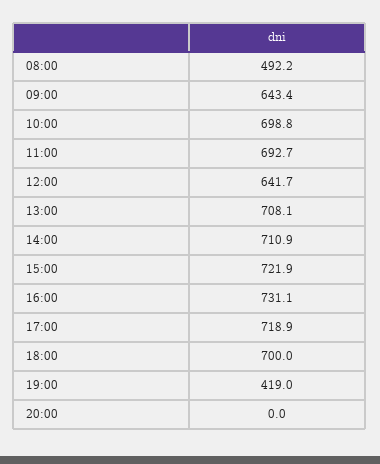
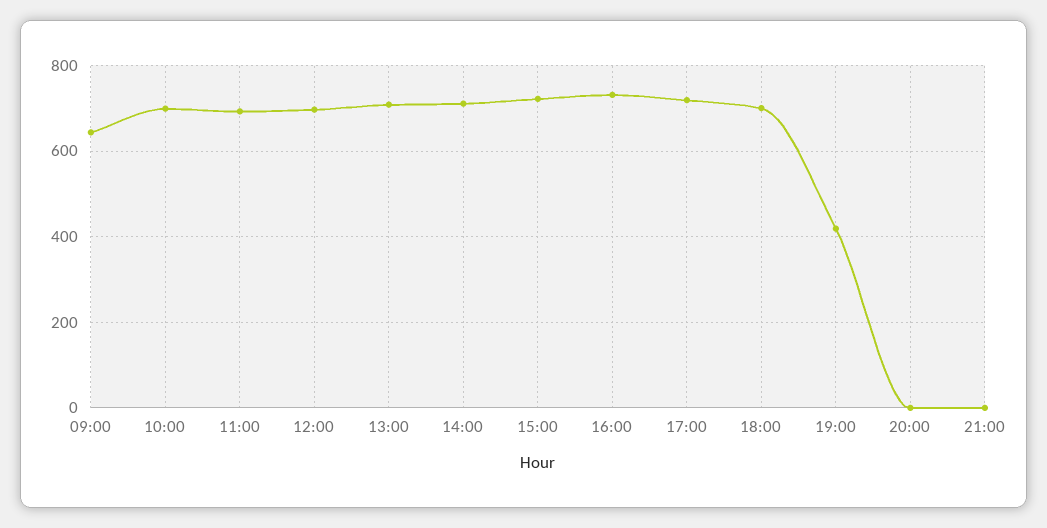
08:00: 492.2 -> none
12:00: 641.7 -> 700
21:00: none -> 0

